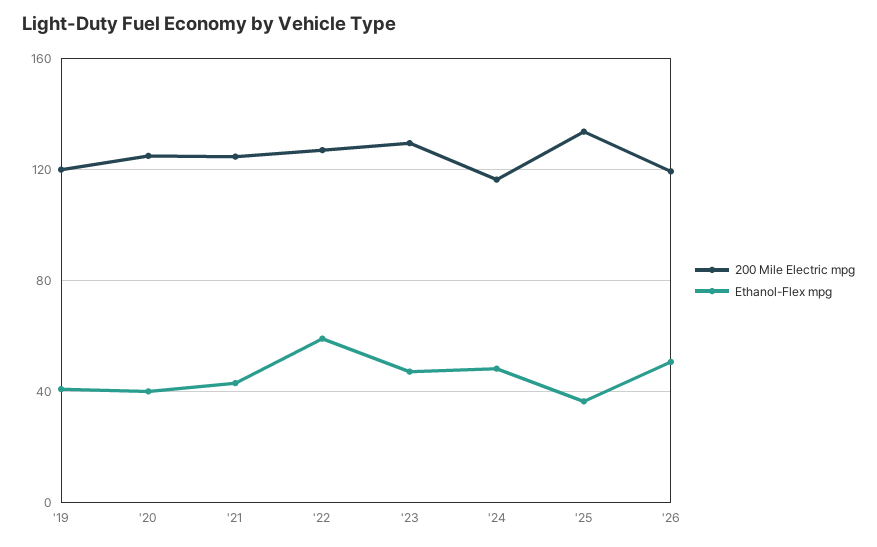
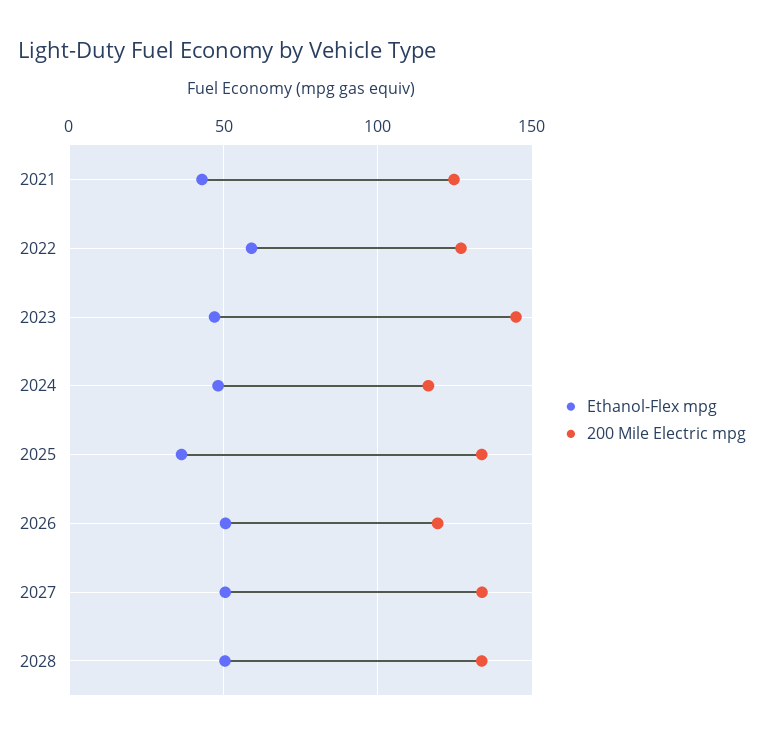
200 Mile Electric mpg, '19: 120 -> none
Ethanol-Flex mpg, '19: 40 -> none
200 Mile Electric mpg, '20: 125 -> none
Ethanol-Flex mpg, '20: 40 -> none
200 Mile Electric mpg, '23: 130 -> 145
Ethanol-Flex mpg, 2027: none -> 50
200 Mile Electric mpg, 2027: none -> 135
Ethanol-Flex mpg, 2028: none -> 50
200 Mile Electric mpg, 2028: none -> 135

